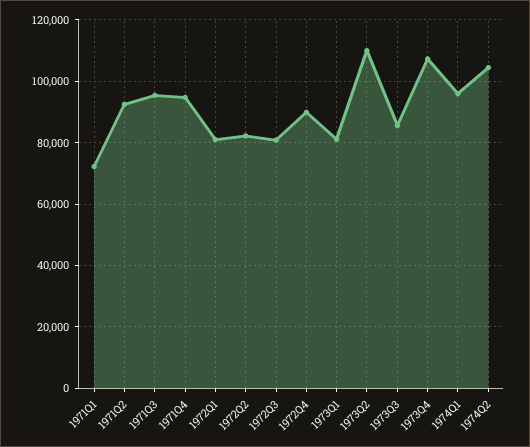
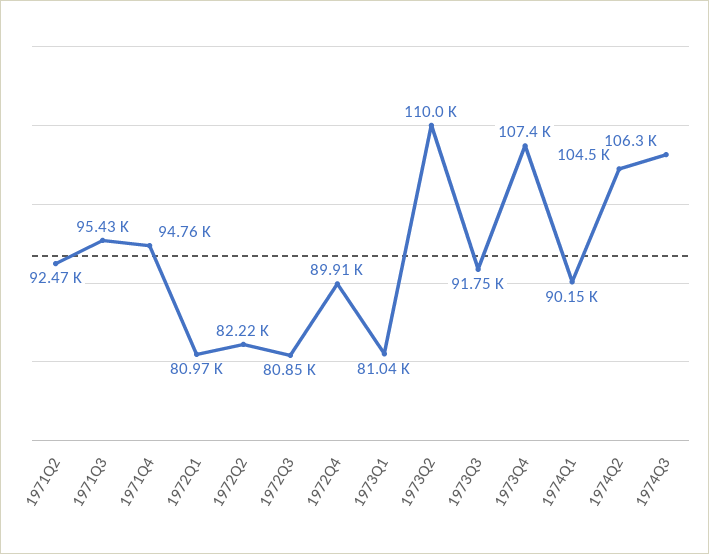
1971Q1: 72000 -> none
1973Q3: 86000 -> 91750
1974Q1: 96000 -> 90150
1974Q3: none -> 106300

